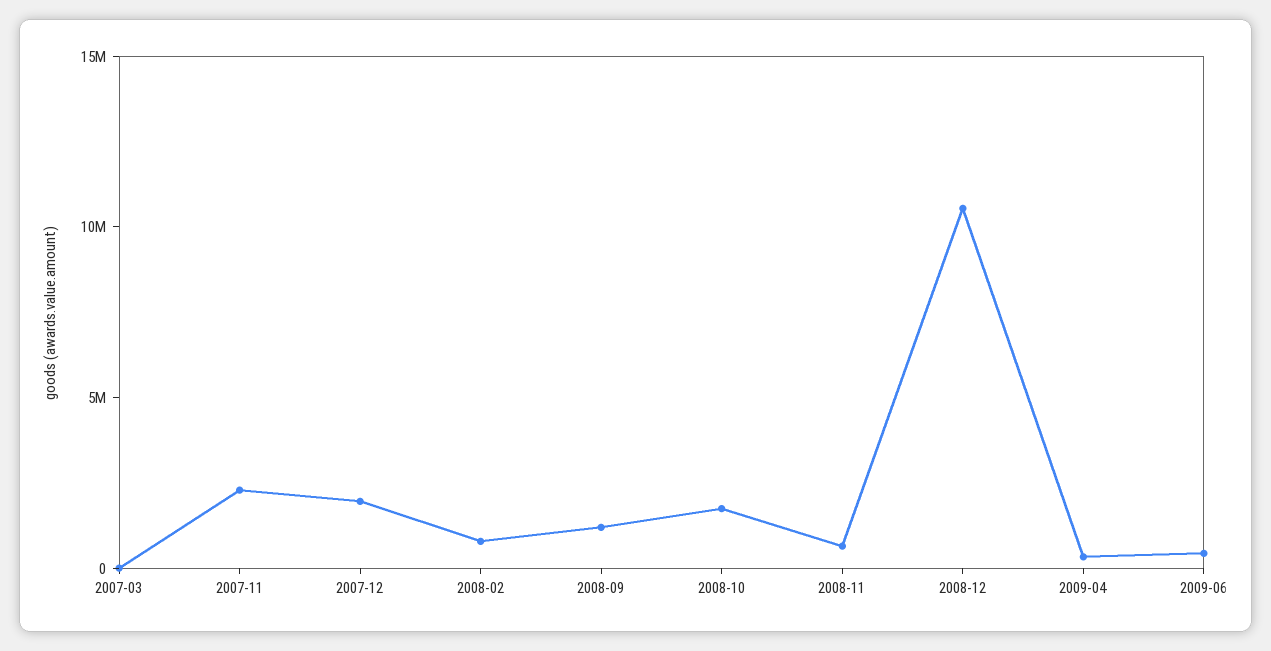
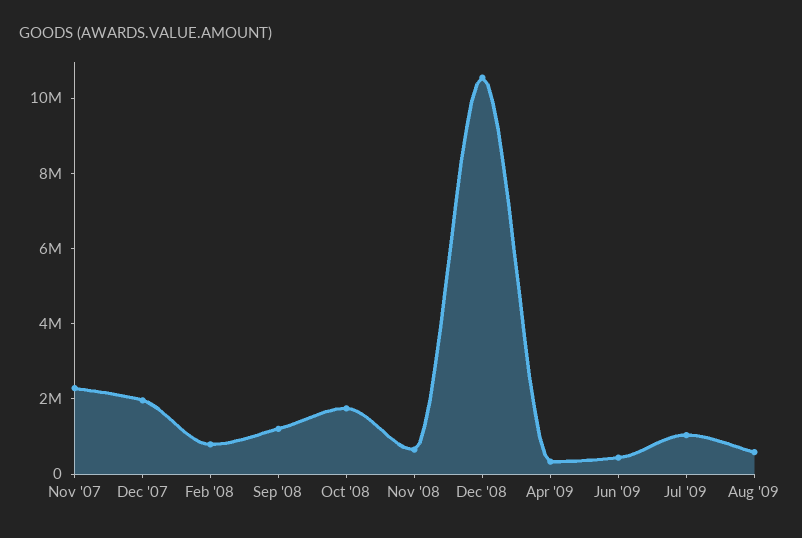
2007-03: 0 -> none
Jul '09: none -> 1000000
Aug '09: none -> 500000

